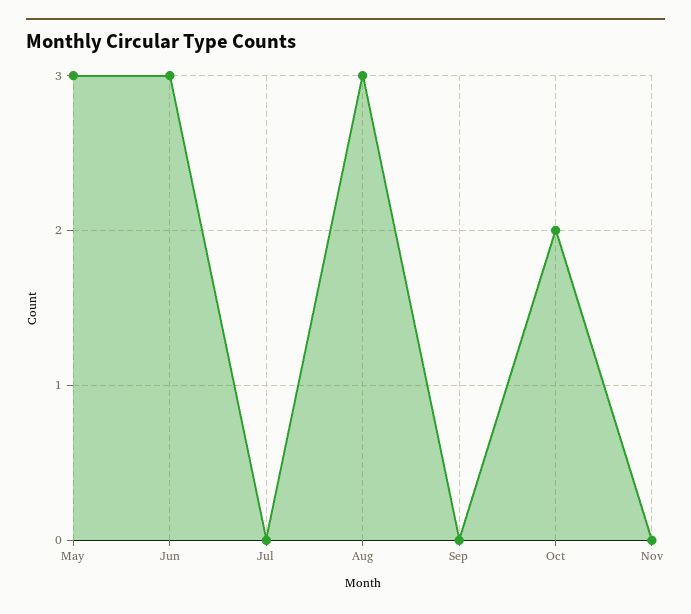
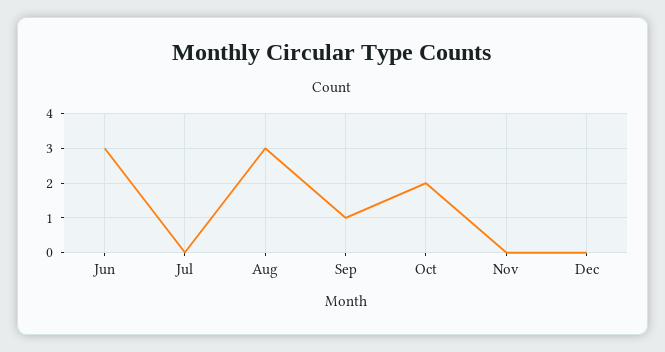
May: 3 -> none
Sep: 0 -> 1
Dec: none -> 0

